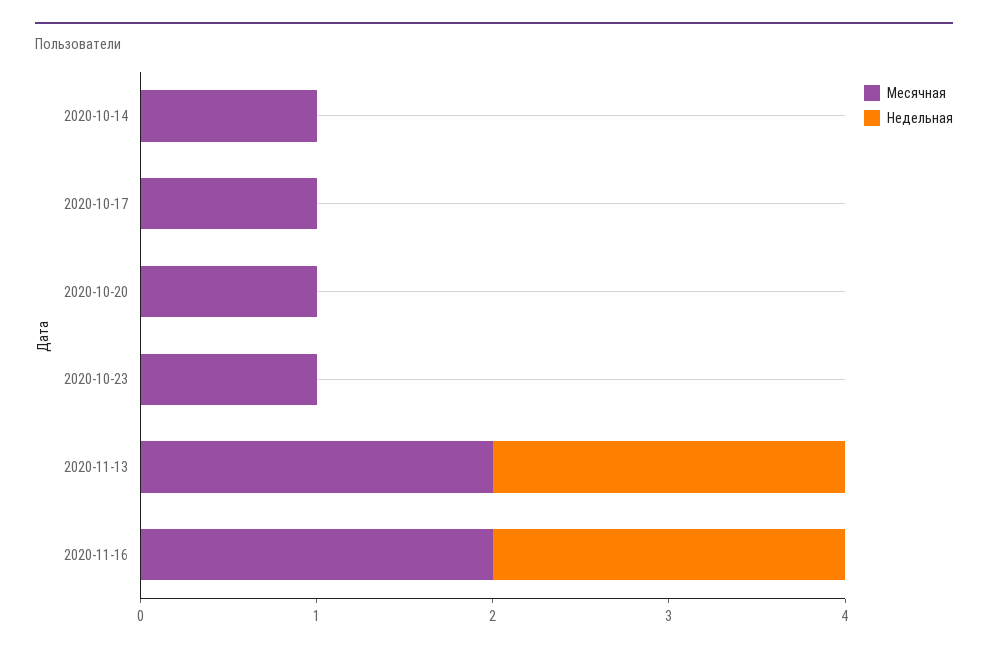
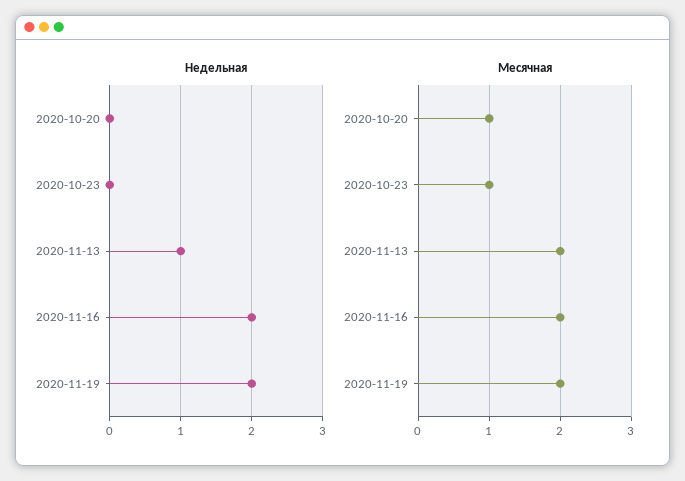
Месячная, 2020-10-14: 1 -> none
Недельная, 2020-10-14: 0 -> none
Месячная, 2020-10-17: 1 -> none
Недельная, 2020-10-17: 0 -> none
Недельная, 2020-11-13: 2 -> 1
Недельная, 2020-11-19: none -> 2
Месячная, 2020-11-19: none -> 2

